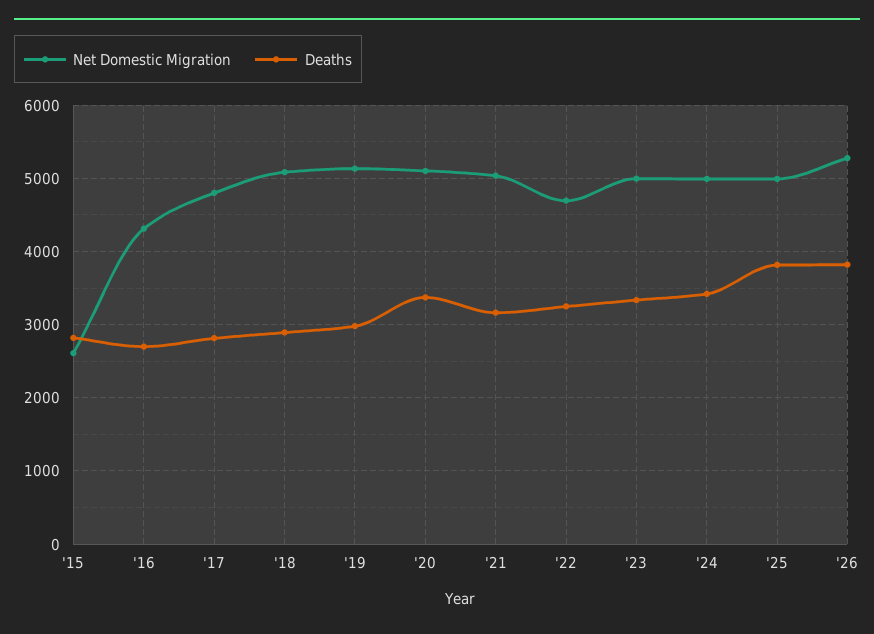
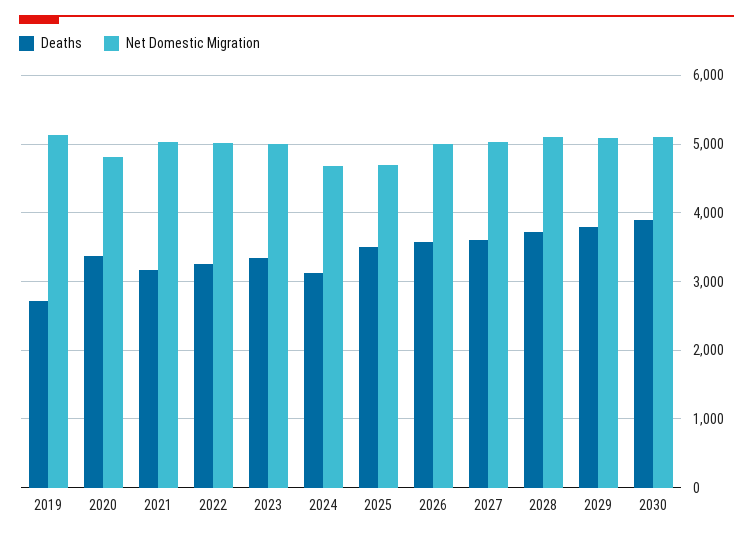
Net Domestic Migration, '15: 2600 -> none
Deaths, '15: 2800 -> none
Net Domestic Migration, '16: 4300 -> none
Deaths, '16: 2700 -> none
Net Domestic Migration, '17: 4800 -> none
Deaths, '17: 2800 -> none
Net Domestic Migration, '18: 5100 -> none
Deaths, '18: 2900 -> none
Deaths, '19: 3000 -> 2700
Net Domestic Migration, '20: 5100 -> 4800
Net Domestic Migration, '22: 4700 -> 5000
Net Domestic Migration, '24: 5000 -> 4700
Deaths, '24: 3400 -> 3100
Net Domestic Migration, '25: 5000 -> 4700
Deaths, '25: 3800 -> 3500
Net Domestic Migration, '26: 5300 -> 5000
Deaths, '26: 3800 -> 3600
Deaths, 2027: none -> 3600
Net Domestic Migration, 2027: none -> 5000
Deaths, 2028: none -> 3700
Net Domestic Migration, 2028: none -> 5100
Deaths, 2029: none -> 3800
Net Domestic Migration, 2029: none -> 5100
Deaths, 2030: none -> 3900
Net Domestic Migration, 2030: none -> 5100

